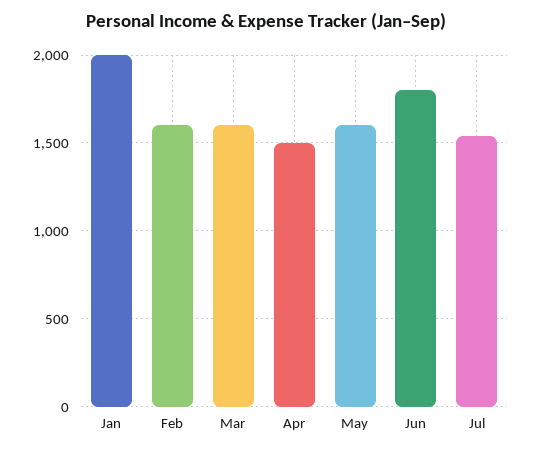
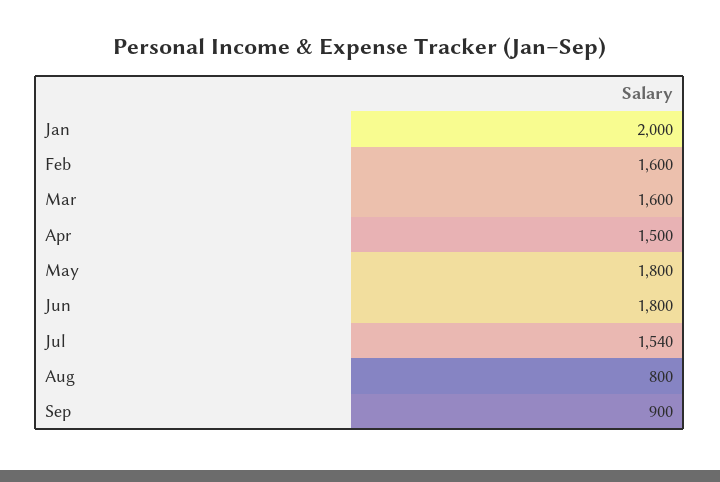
May: 1600 -> 1800
Aug: none -> 800
Sep: none -> 900

